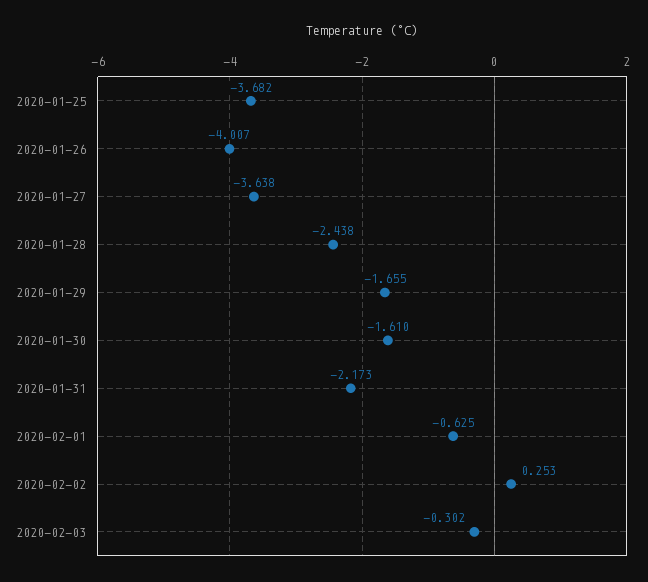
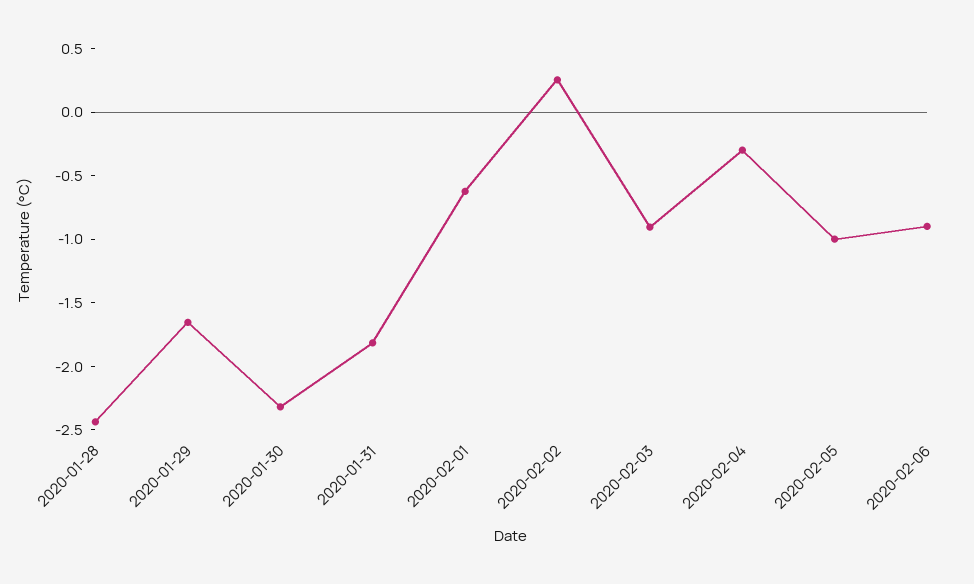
2020-01-25: -3.682 -> none
2020-01-26: -4.007 -> none
2020-01-27: -3.638 -> none
2020-01-30: -1.61 -> -2.3
2020-01-31: -2.173 -> -1.8
2020-02-03: -0.302 -> -0.9
2020-02-04: none -> -0.3
2020-02-05: none -> -1
2020-02-06: none -> -0.9

